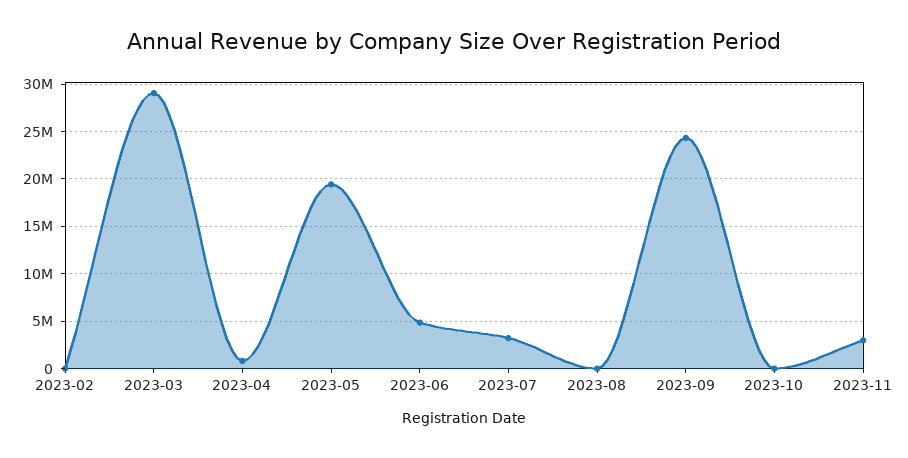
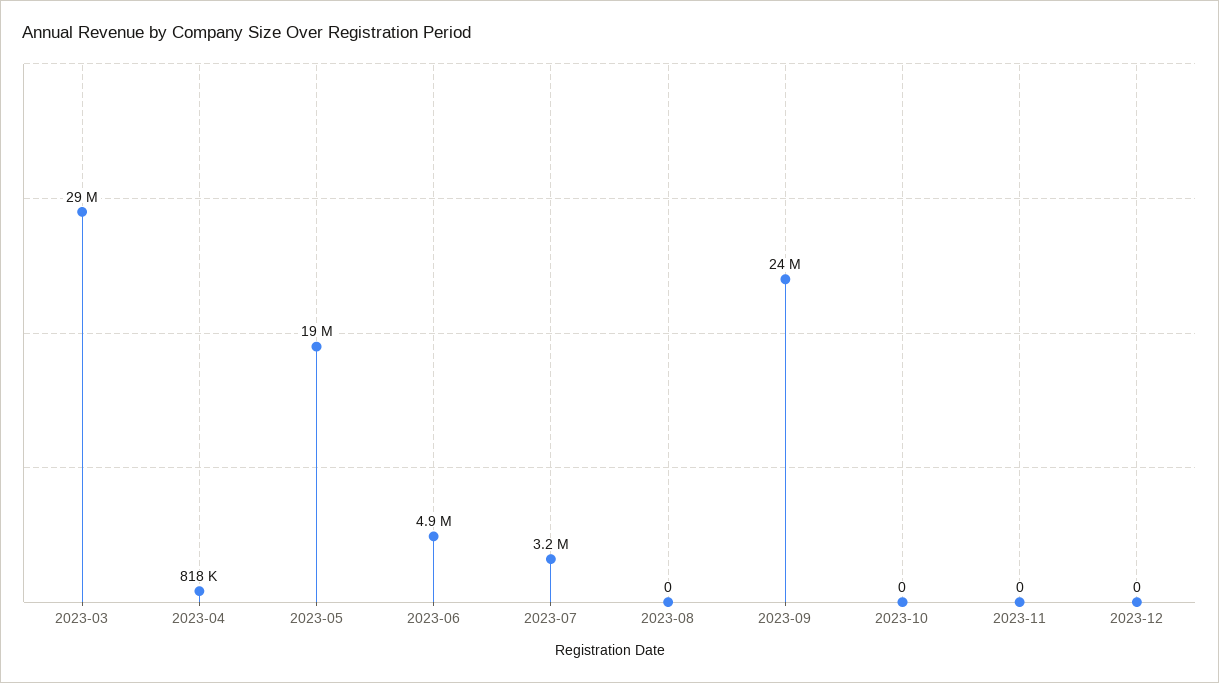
2023-02: 0 -> none
2023-11: 3000000 -> 0
2023-12: none -> 0

